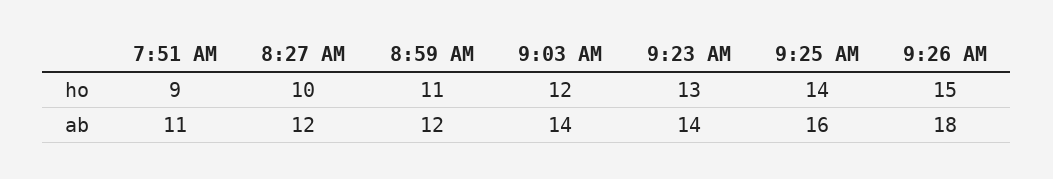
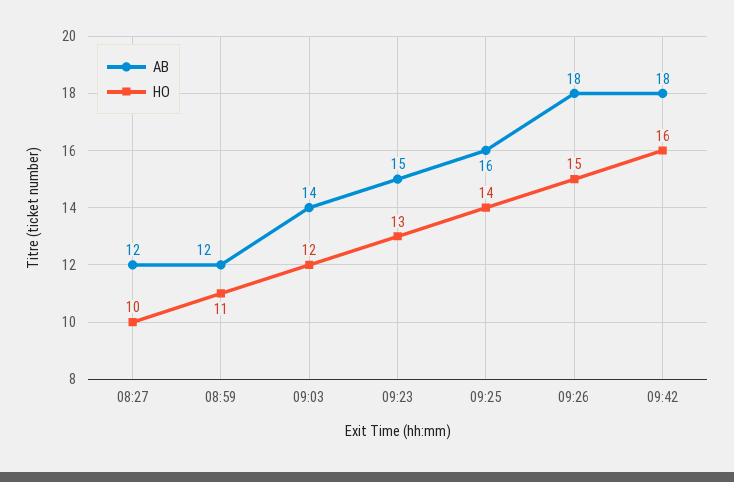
ho, 7:51 AM: 9 -> none
ab, 7:51 AM: 11 -> none
ab, 9:23 AM: 14 -> 15
ab, 09:42: none -> 18
ho, 09:42: none -> 16

